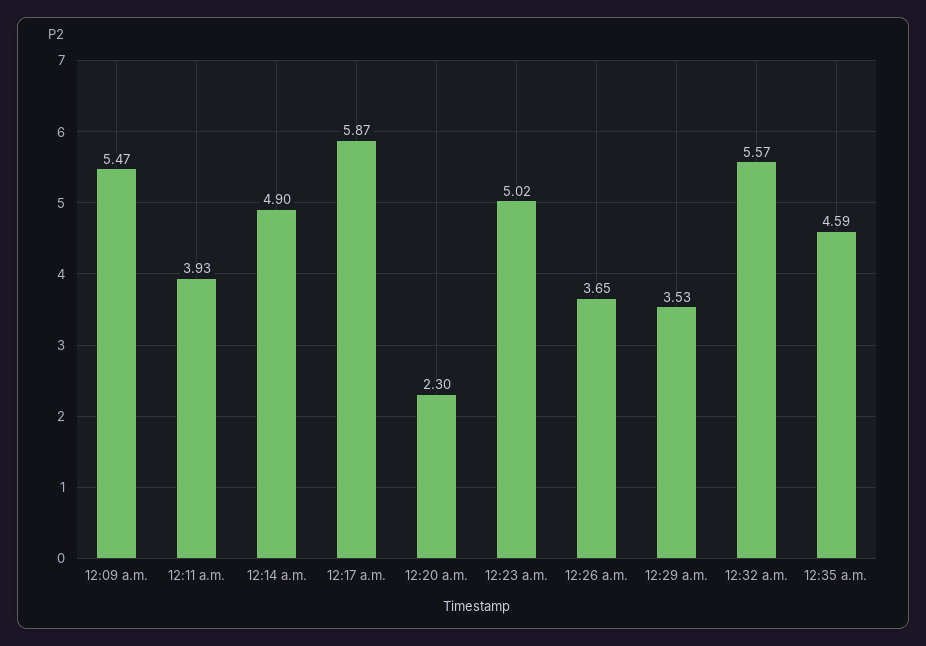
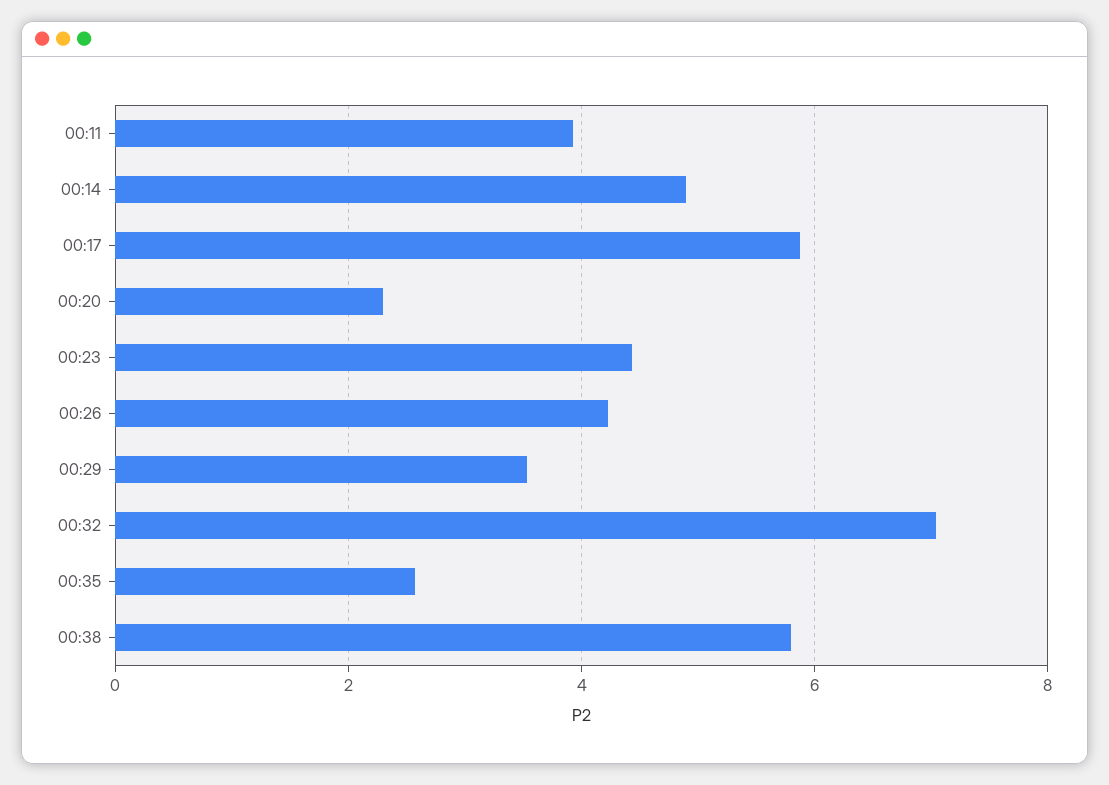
12:09 a.m.: 5.47 -> none
12:23 a.m.: 5.02 -> 4.4
12:26 a.m.: 3.65 -> 4.2
12:32 a.m.: 5.57 -> 7
12:35 a.m.: 4.59 -> 2.6
00:38: none -> 5.8

